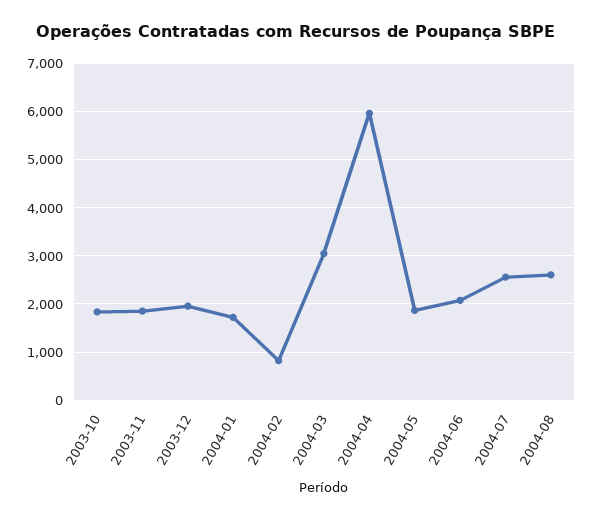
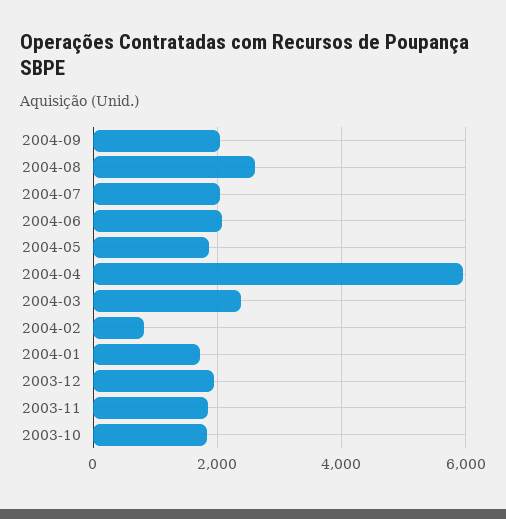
2004-03: 3000 -> 2400
2004-07: 2600 -> 2000
2004-09: none -> 2000

